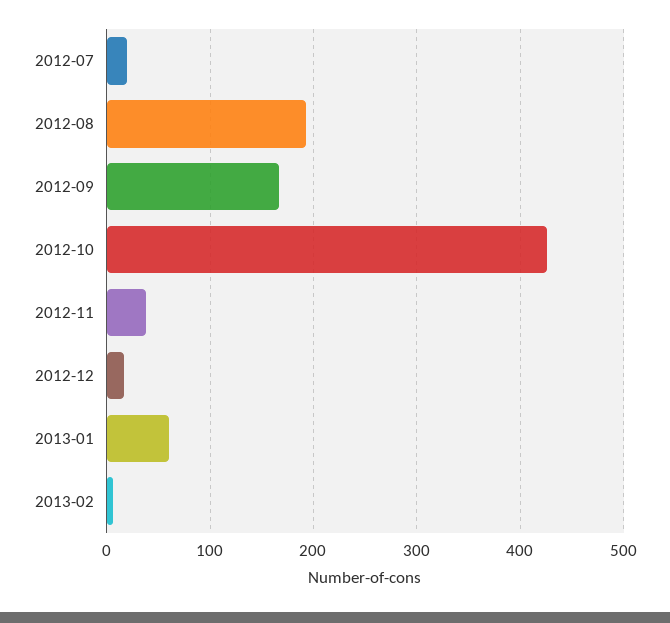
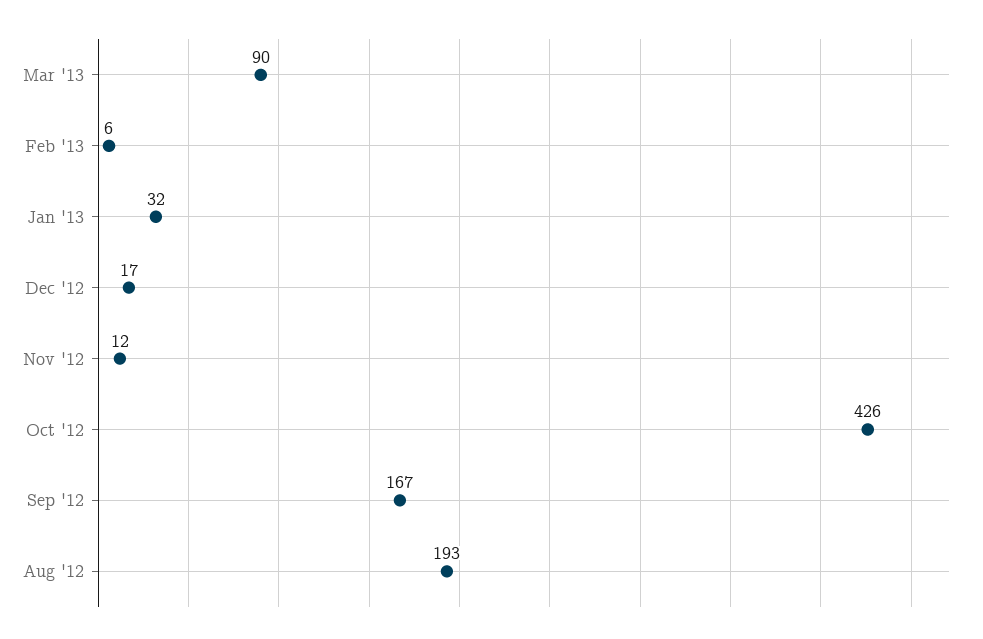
2012-07: 20 -> none
2012-11: 40 -> 12
2013-01: 60 -> 32
Mar '13: none -> 90

